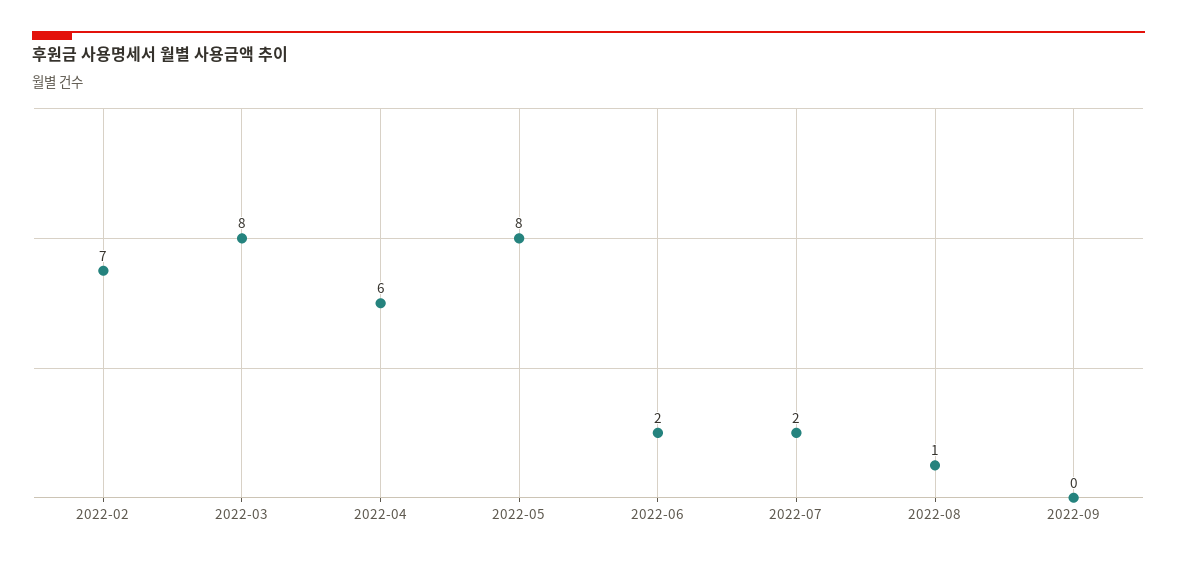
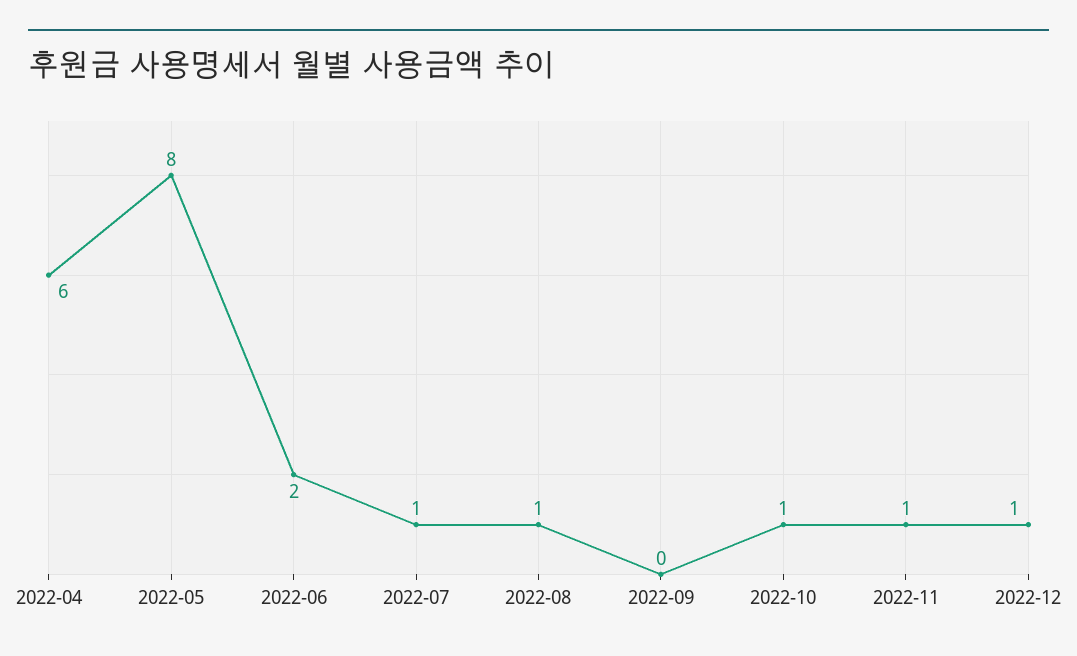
2022-02: 7 -> none
2022-03: 8 -> none
2022-07: 2 -> 1
2022-10: none -> 1
2022-11: none -> 1
2022-12: none -> 1

